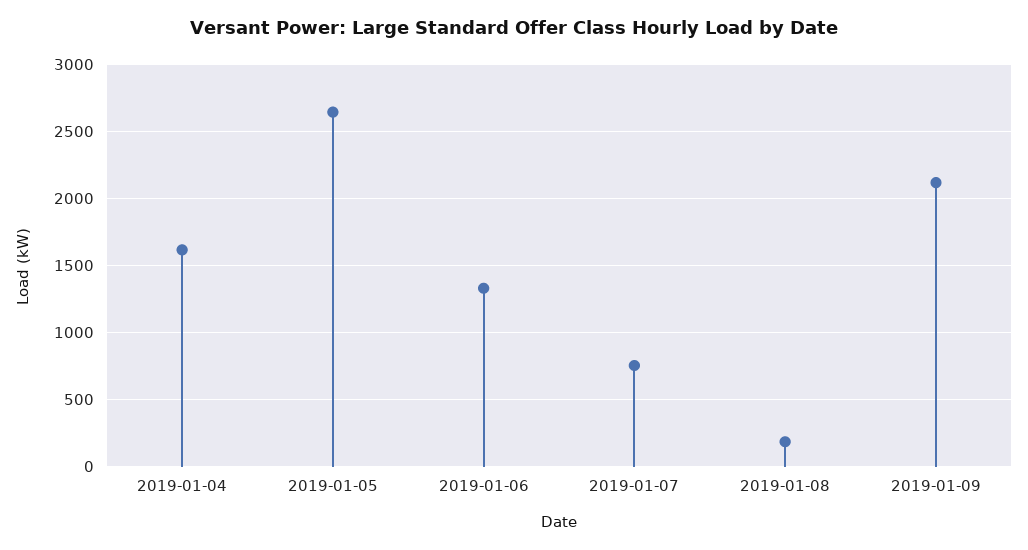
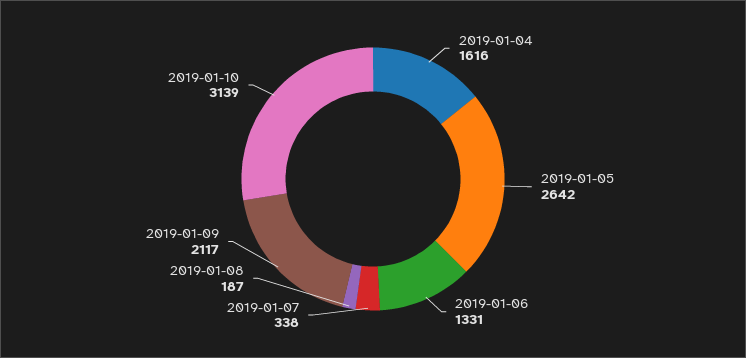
2019-01-07: 750 -> 338
2019-01-10: none -> 3139

